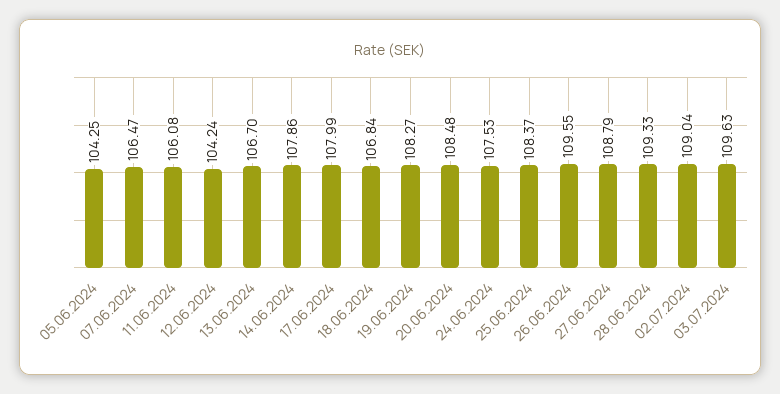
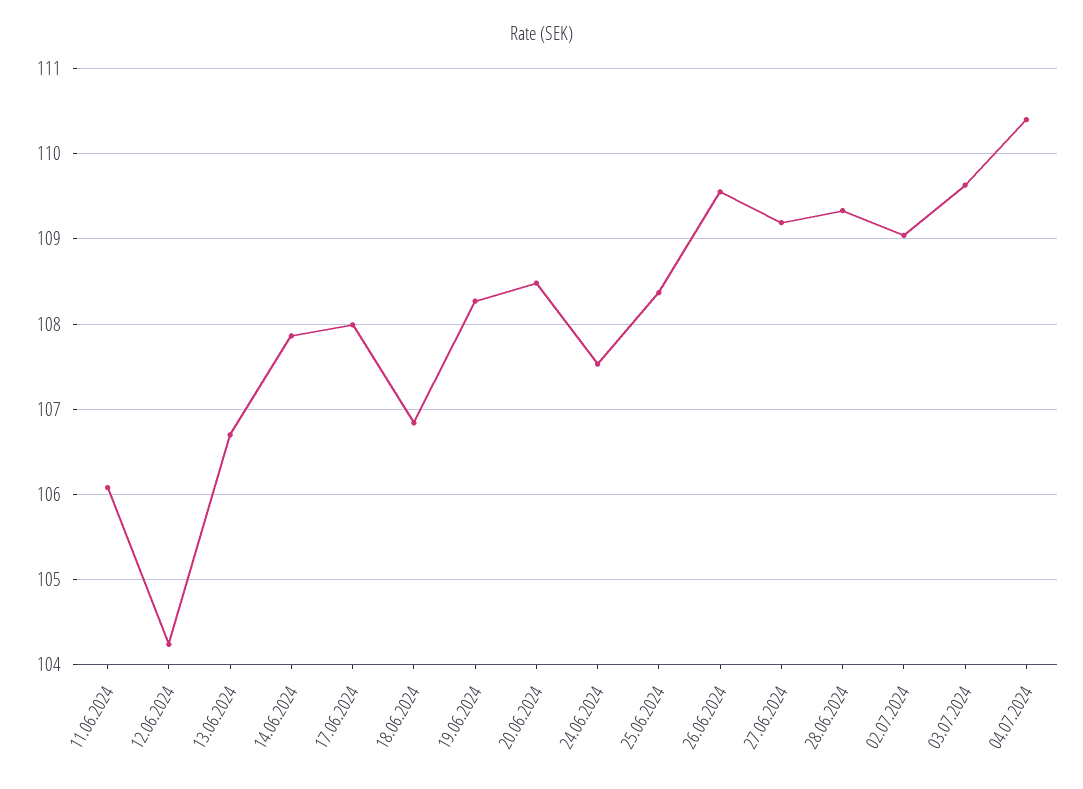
05.06.2024: 104.25 -> none
07.06.2024: 106.47 -> none
27.06.2024: 108.79 -> 109.2
04.07.2024: none -> 110.4

